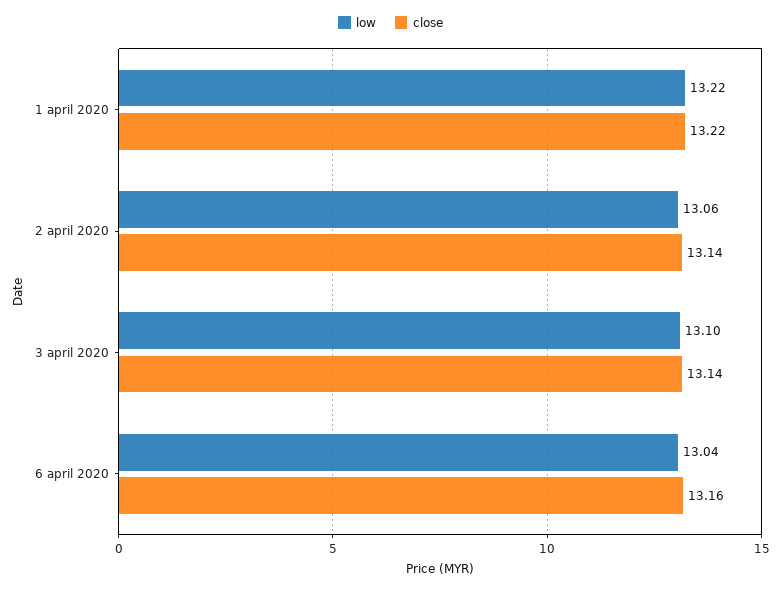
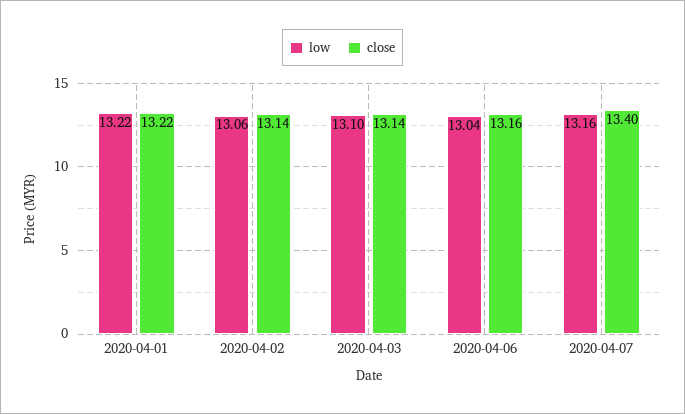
low, 2020-04-07: none -> 13.16
close, 2020-04-07: none -> 13.4

